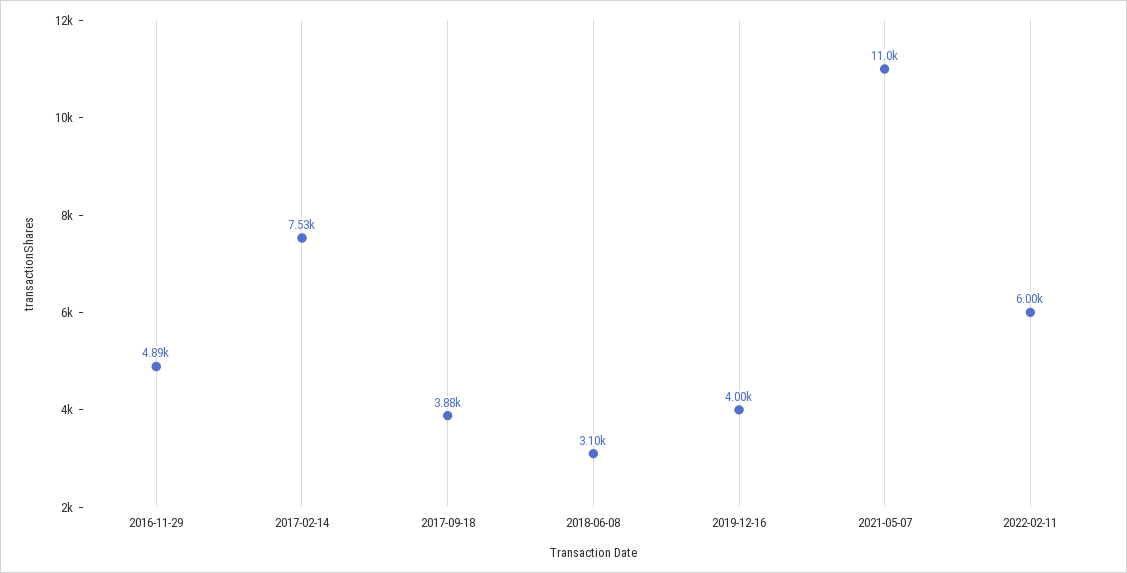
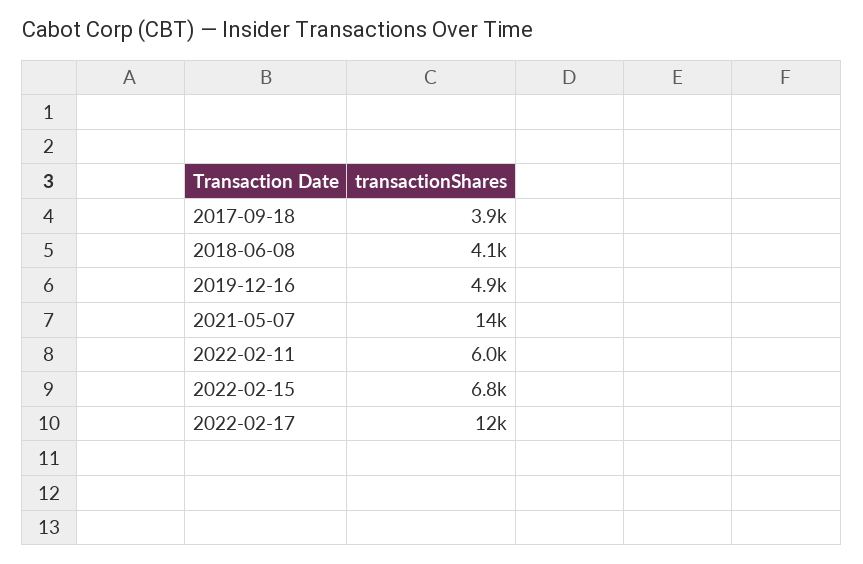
2016-11-29: 4890 -> none
2017-02-14: 7530 -> none
2018-06-08: 3100 -> 4100
2019-12-16: 4000 -> 4900
2021-05-07: 11000 -> 14000
2022-02-15: none -> 6800
2022-02-17: none -> 12000

